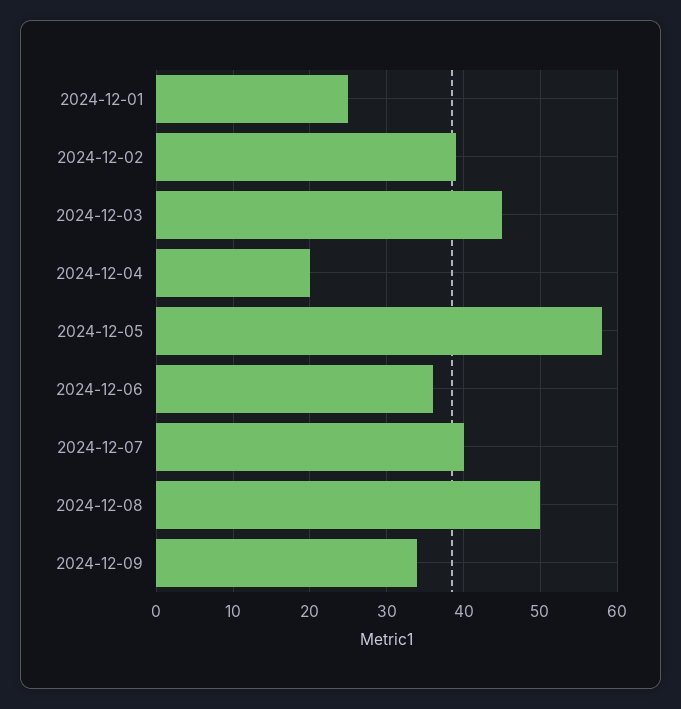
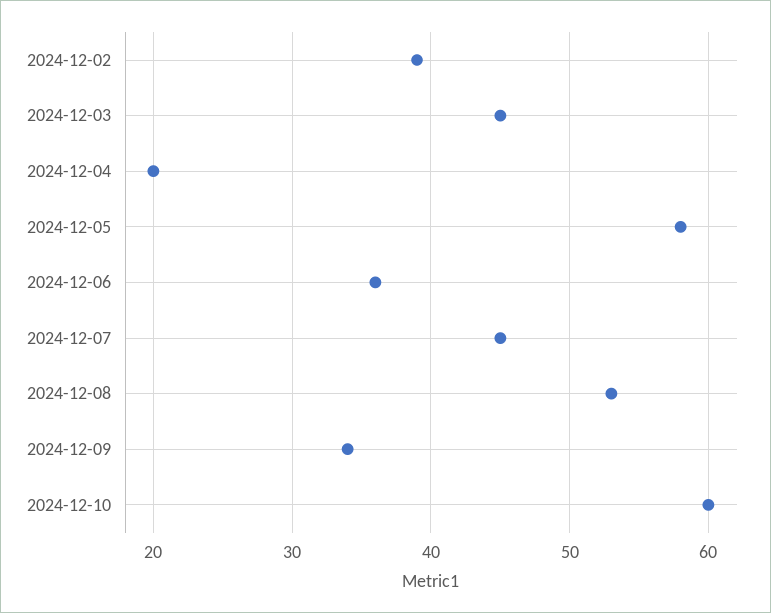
2024-12-01: 25 -> none
2024-12-07: 40 -> 45
2024-12-08: 50 -> 53
2024-12-10: none -> 60

